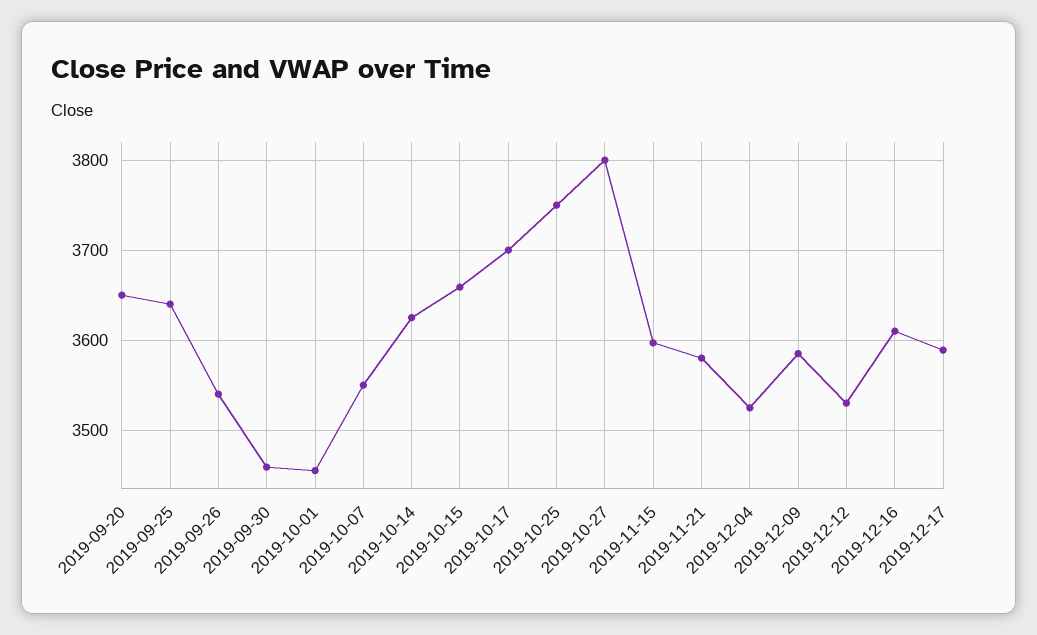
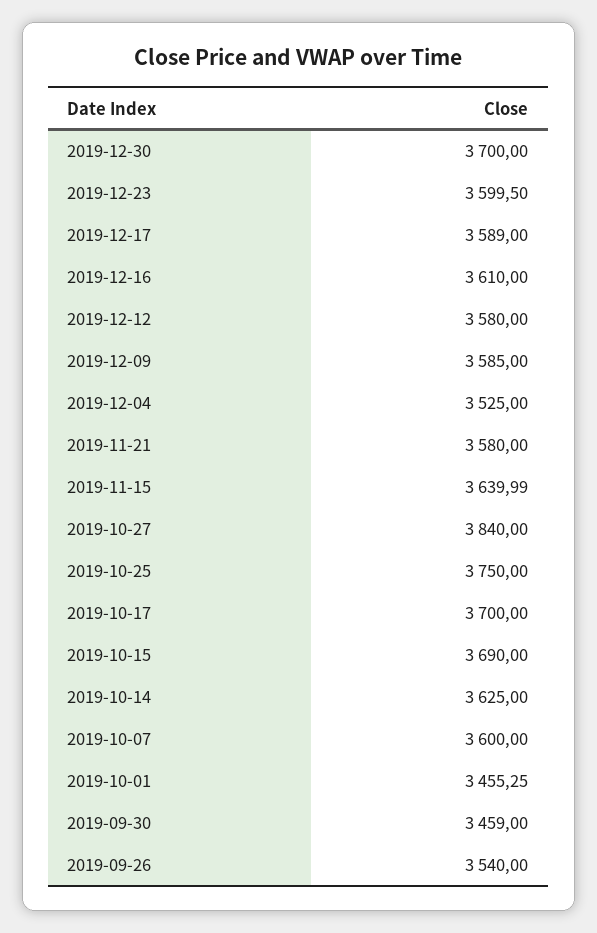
2019-09-20: 3650 -> none
2019-09-25: 3640 -> none
2019-10-07: 3550 -> 3600
2019-10-15: 3660 -> 3690
2019-10-27: 3800 -> 3840
2019-11-15: 3600 -> 3639.99
2019-12-12: 3530 -> 3580
2019-12-30: none -> 3700
2019-12-23: none -> 3599.5

